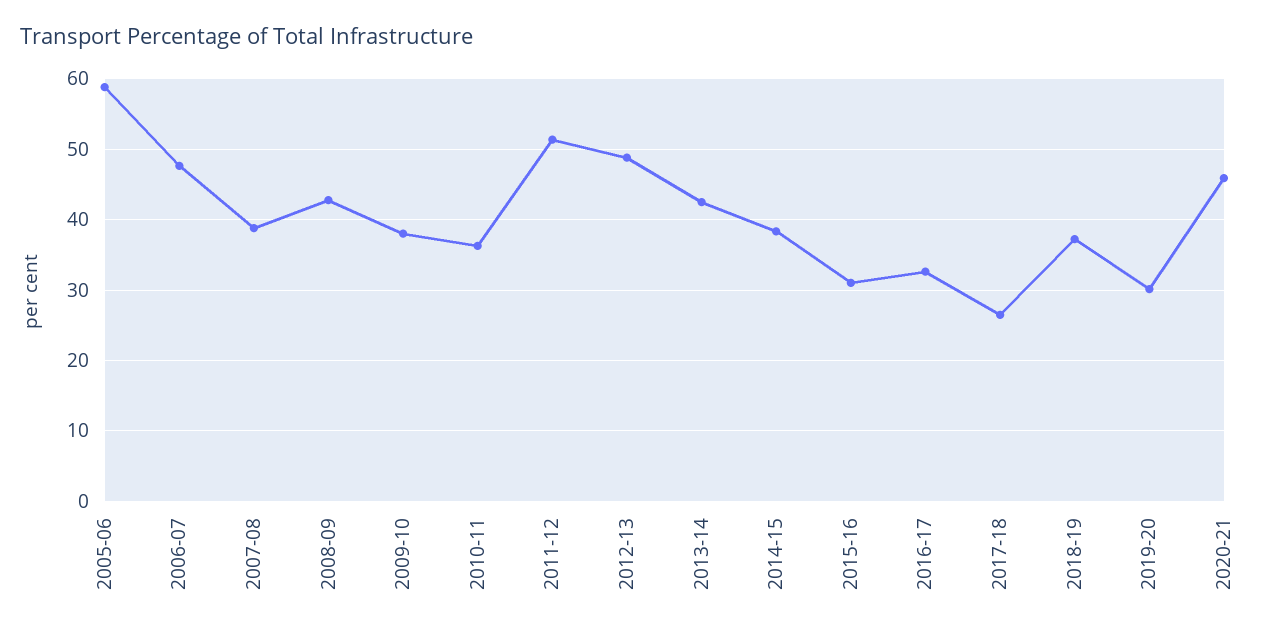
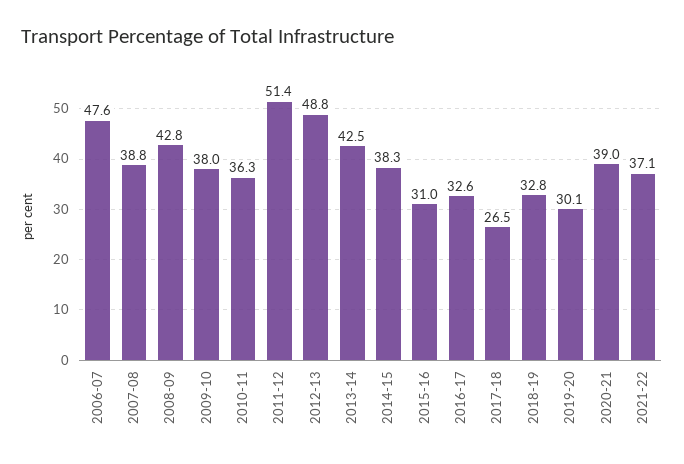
2005-06: 59 -> none
2018-19: 37 -> 32.8
2020-21: 46 -> 39
2021-22: none -> 37.1

